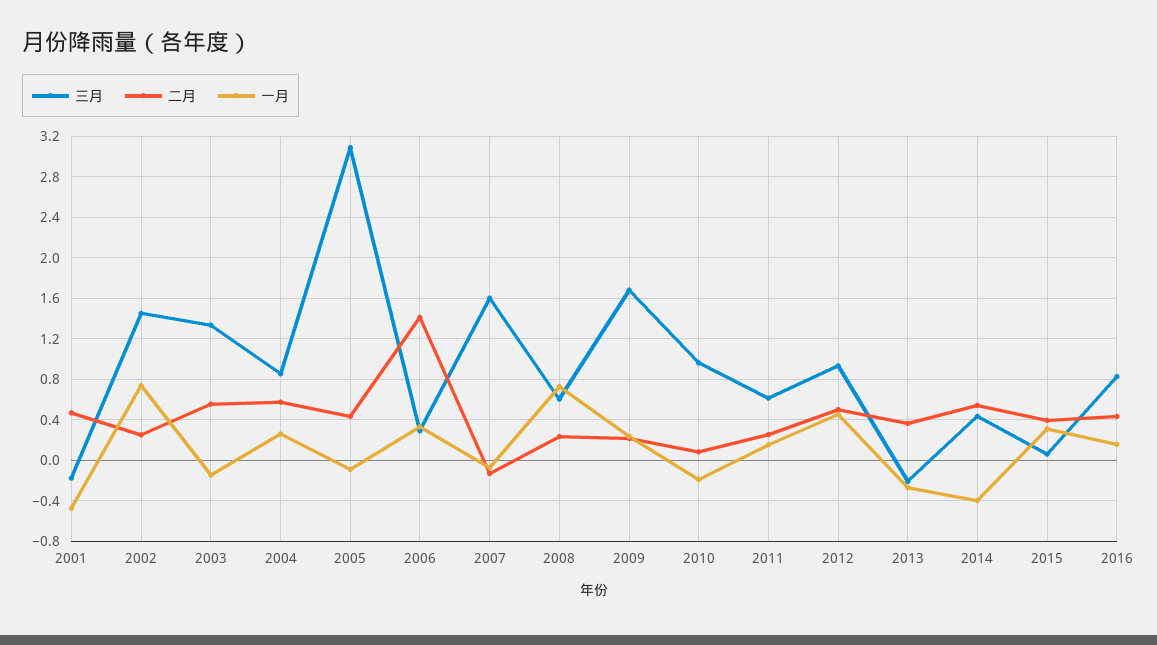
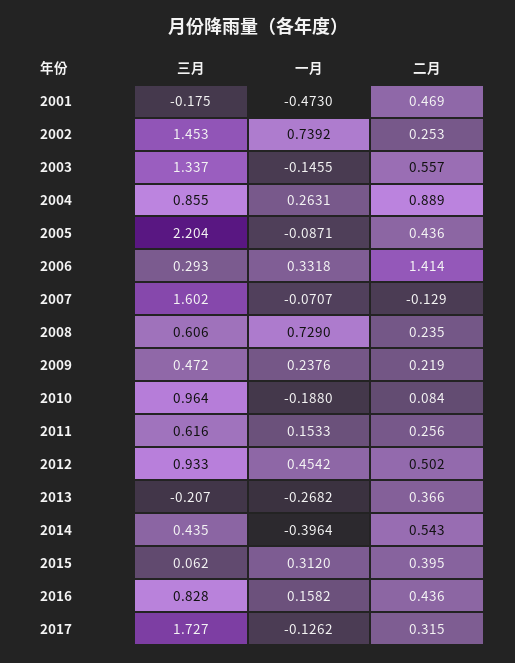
二月, 2004: 0.6 -> 0.889
三月, 2005: 3.1 -> 2.204
三月, 2009: 1.7 -> 0.472
三月, 2017: none -> 1.727
一月, 2017: none -> -0.1262
二月, 2017: none -> 0.315

